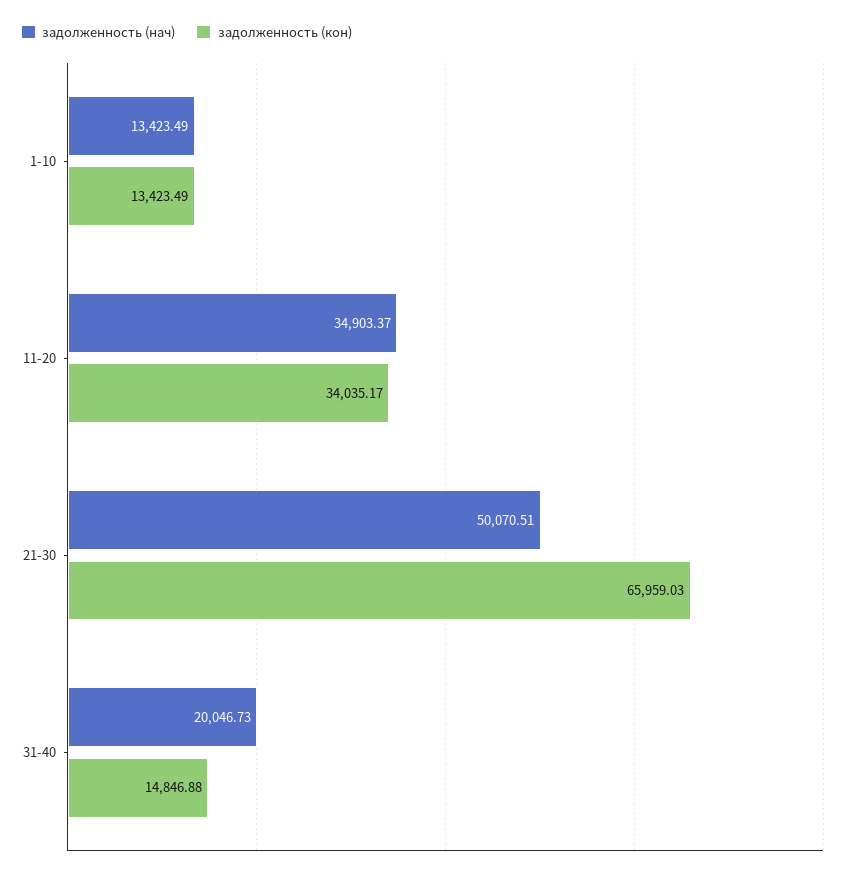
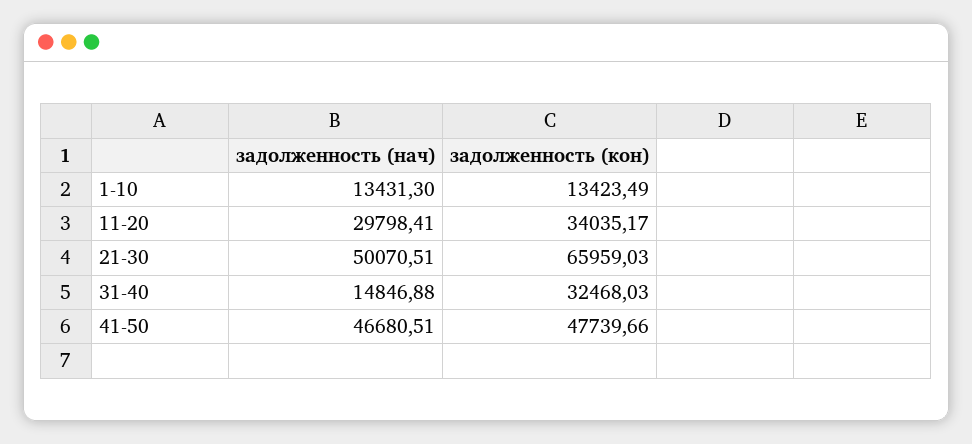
задолженность (нач), 1-10: 13423.49 -> 13431.3
задолженность (нач), 11-20: 34903.37 -> 29798.41
задолженность (нач), 31-40: 20046.73 -> 14846.88
задолженность (кон), 31-40: 14846.88 -> 32468.03
задолженность (нач), 41-50: none -> 46680.51
задолженность (кон), 41-50: none -> 47739.66

